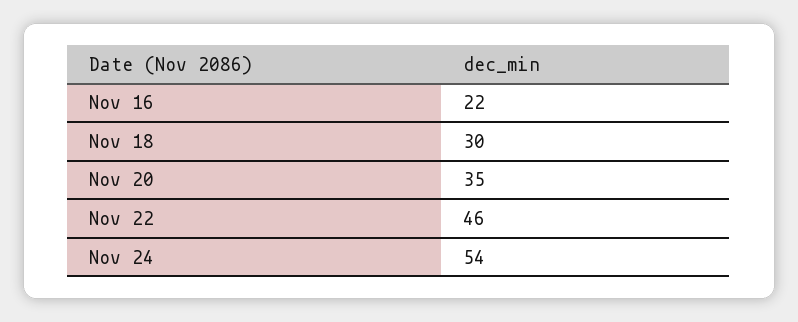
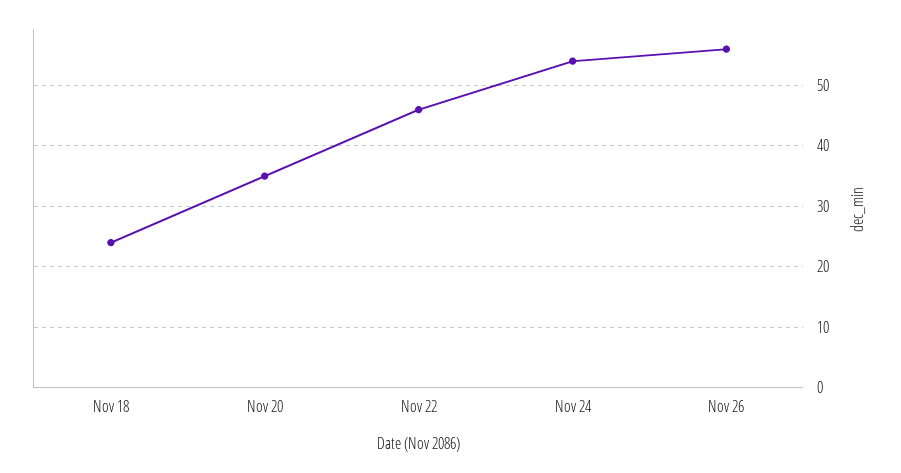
Nov 16: 22 -> none
Nov 18: 30 -> 24
Nov 26: none -> 56

